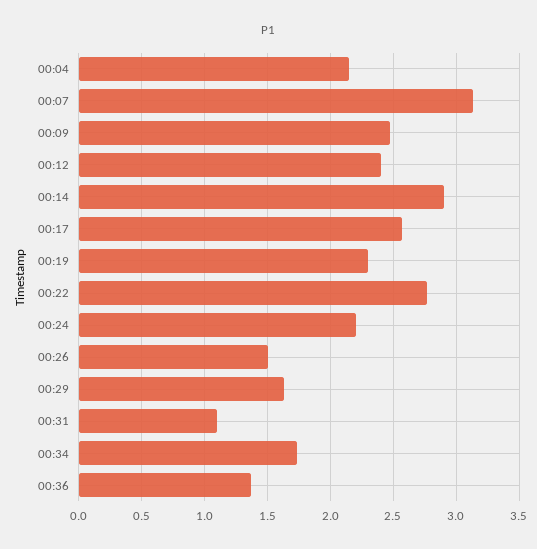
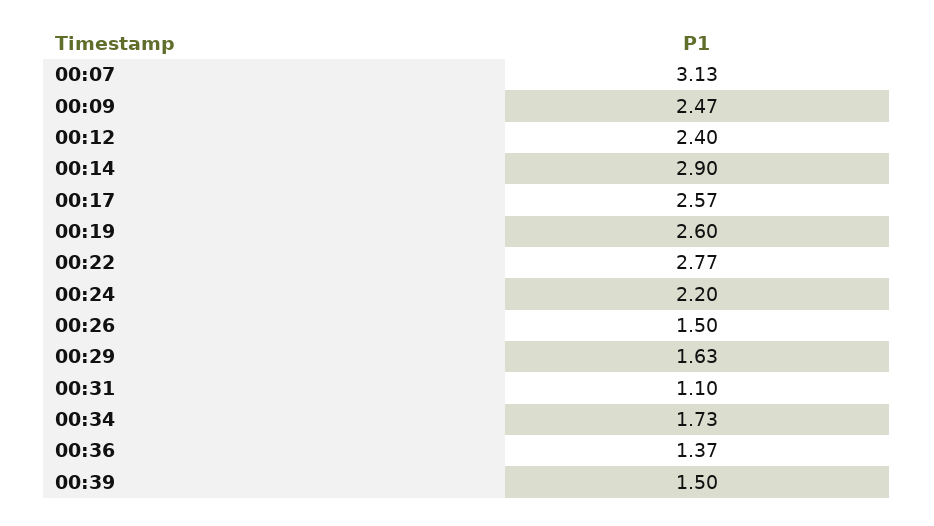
00:04: 2.15 -> none
00:19: 2.3 -> 2.6
00:39: none -> 1.5

